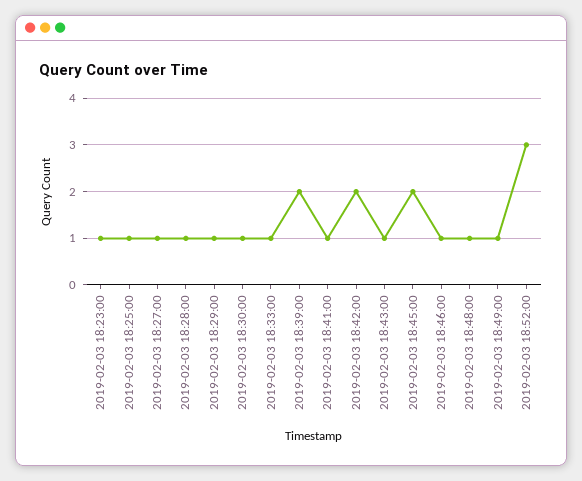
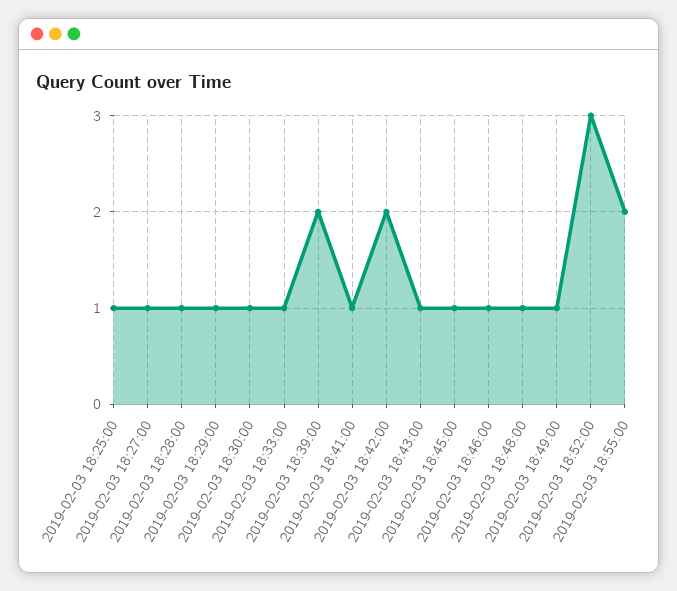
2019-02-03 18:23:00: 1 -> none
2019-02-03 18:45:00: 2 -> 1
2019-02-03 18:55:00: none -> 2

